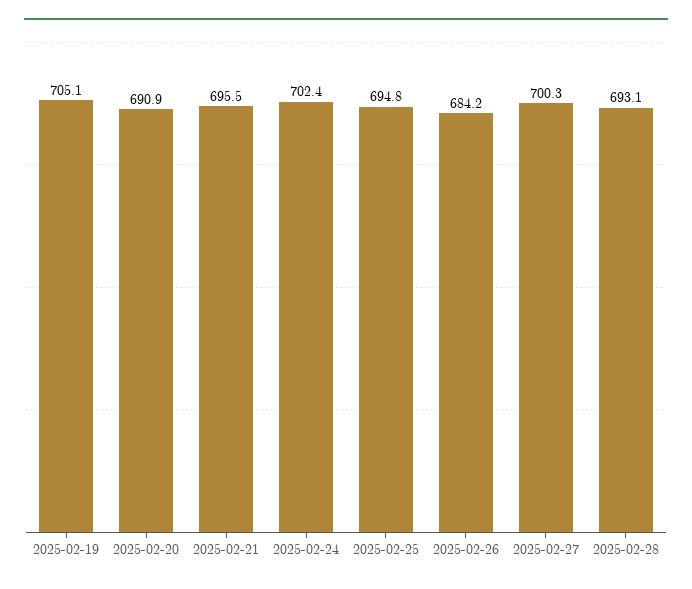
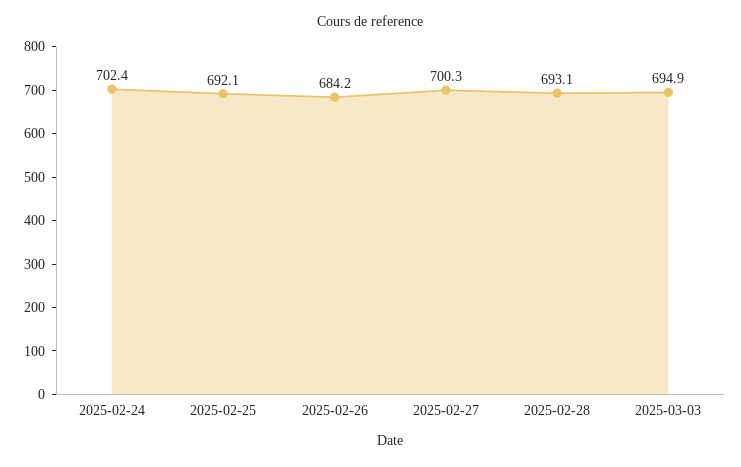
2025-02-19: 705.1 -> none
2025-02-20: 690.9 -> none
2025-02-21: 695.5 -> none
2025-02-25: 694.8 -> 692.1
2025-03-03: none -> 694.9

